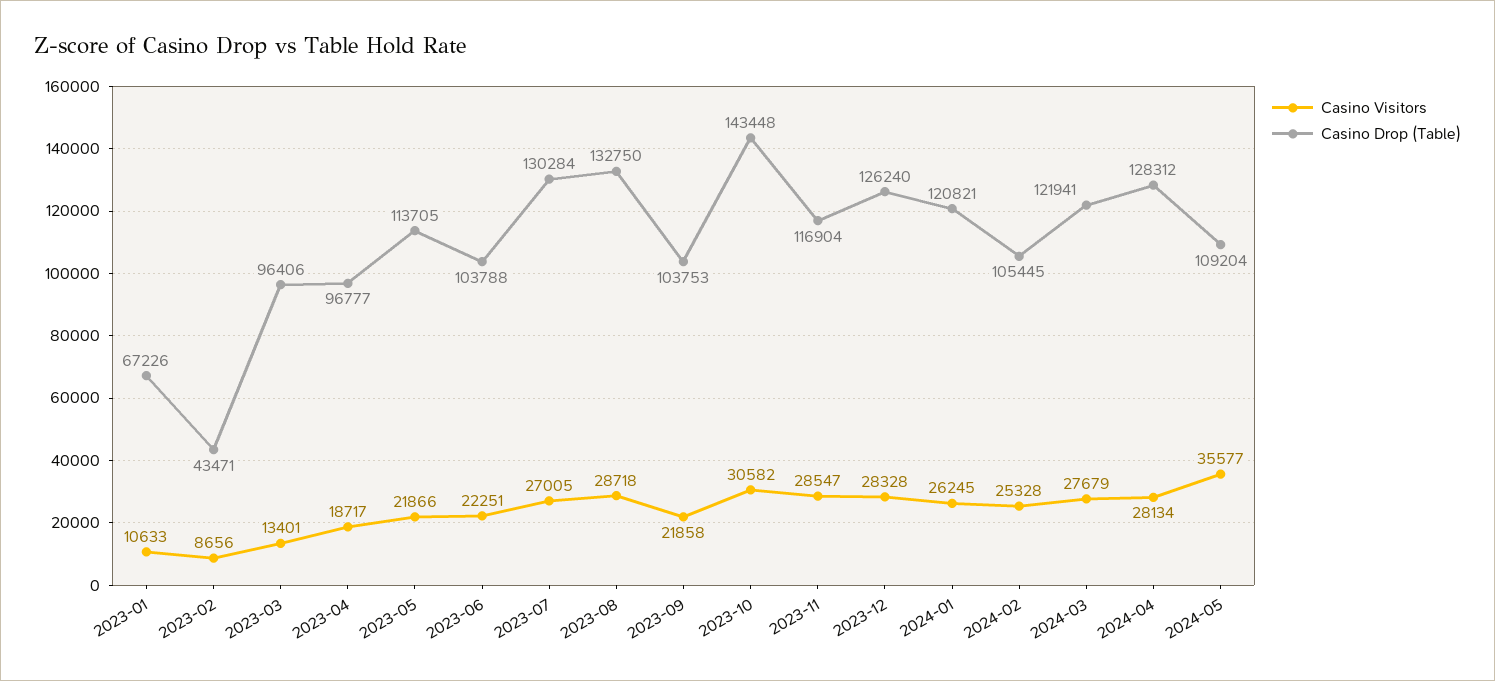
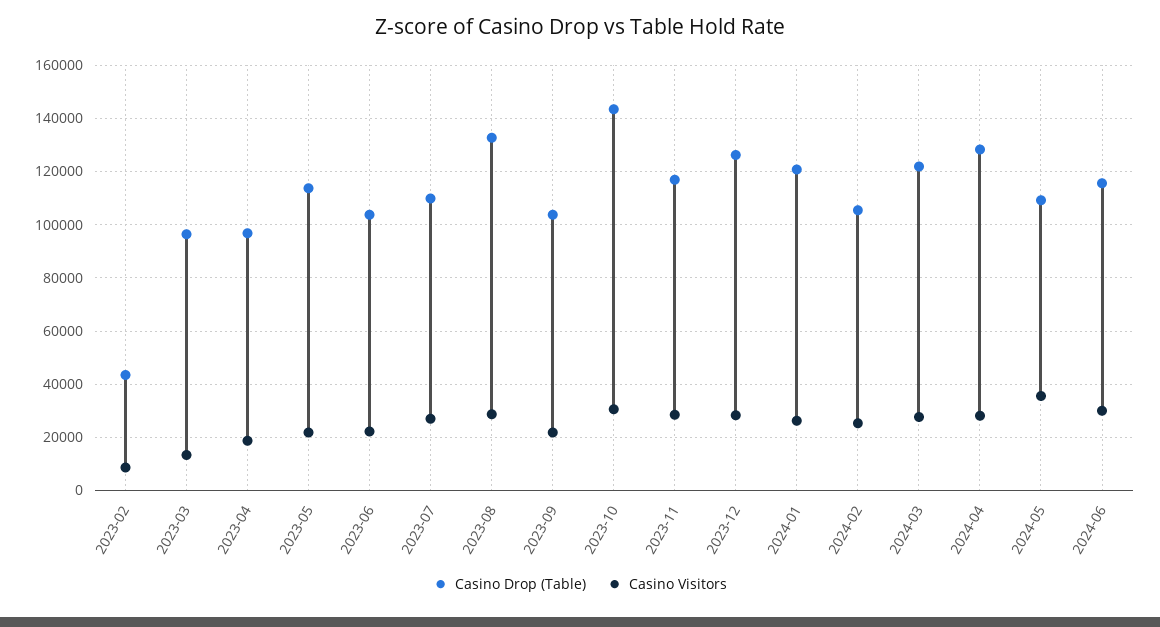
Casino Visitors, 2023-01: 10633 -> none
Casino Drop (Table), 2023-01: 67226 -> none
Casino Drop (Table), 2023-07: 130284 -> 110000
Casino Drop (Table), 2024-06: none -> 115000
Casino Visitors, 2024-06: none -> 30000

